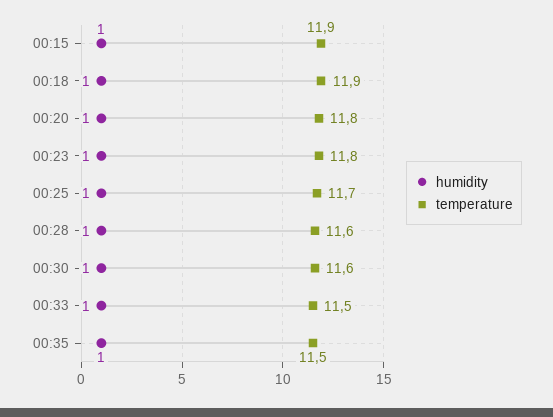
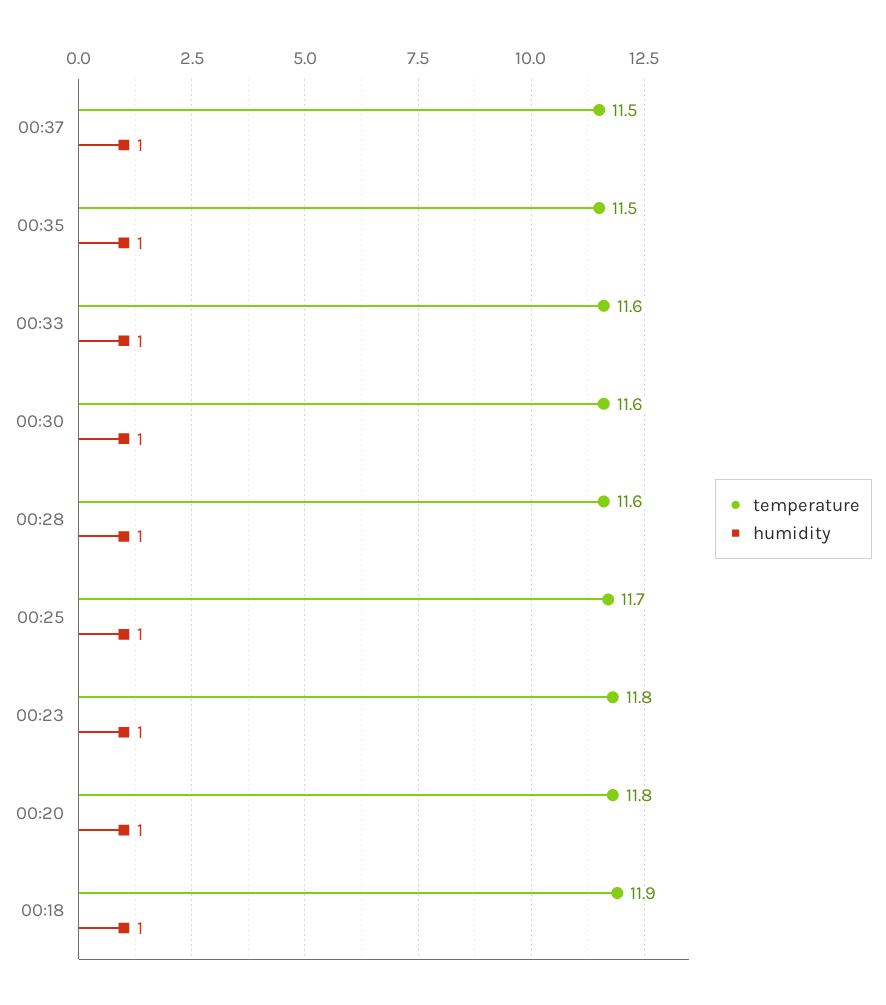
humidity, 00:15: 1 -> none
temperature, 00:15: 11.9 -> none
temperature, 00:33: 11.5 -> 11.6
temperature, 00:37: none -> 11.5
humidity, 00:37: none -> 1

